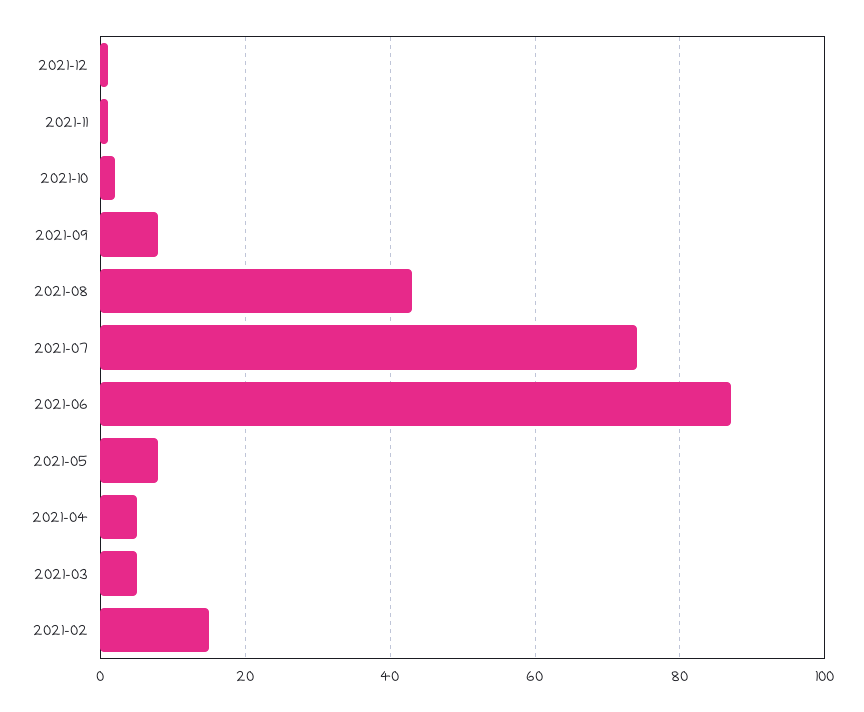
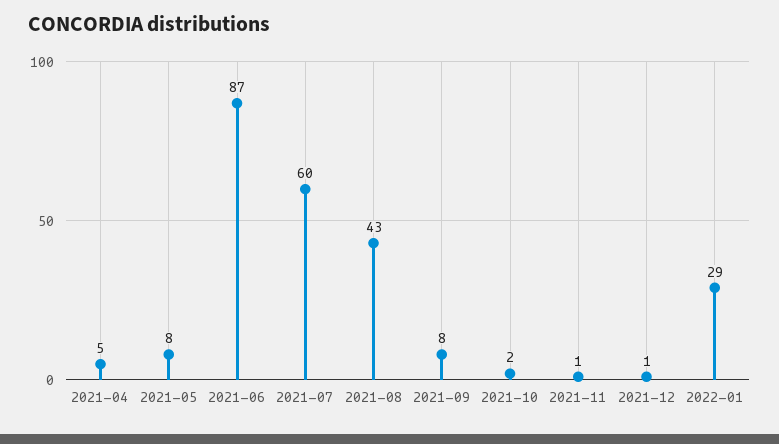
2021-07: 75 -> 60
2021-03: 5 -> none
2021-02: 15 -> none
2022-01: none -> 29

